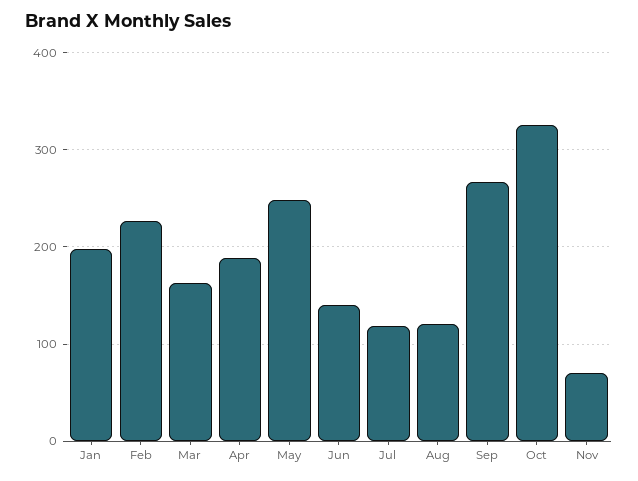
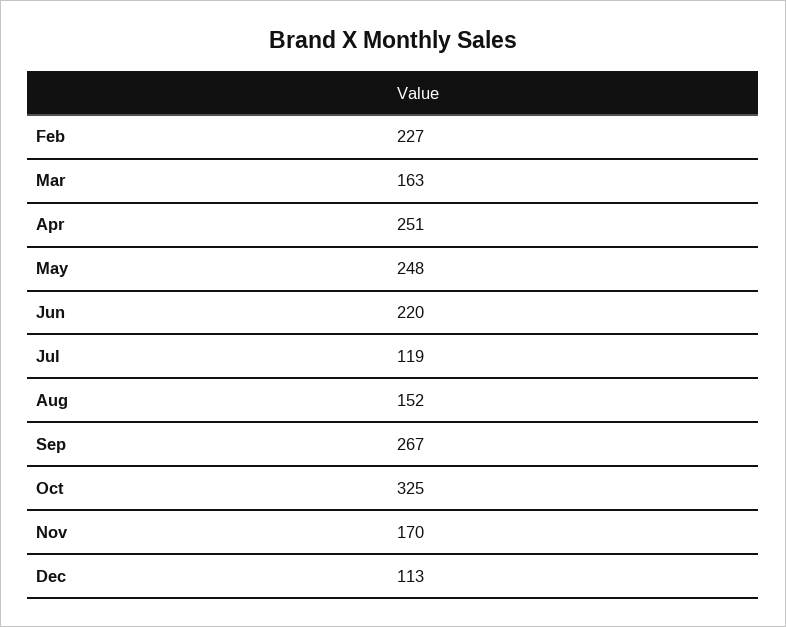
Jan: 200 -> none
Apr: 190 -> 251
Jun: 140 -> 220
Aug: 120 -> 152
Nov: 70 -> 170
Dec: none -> 113

